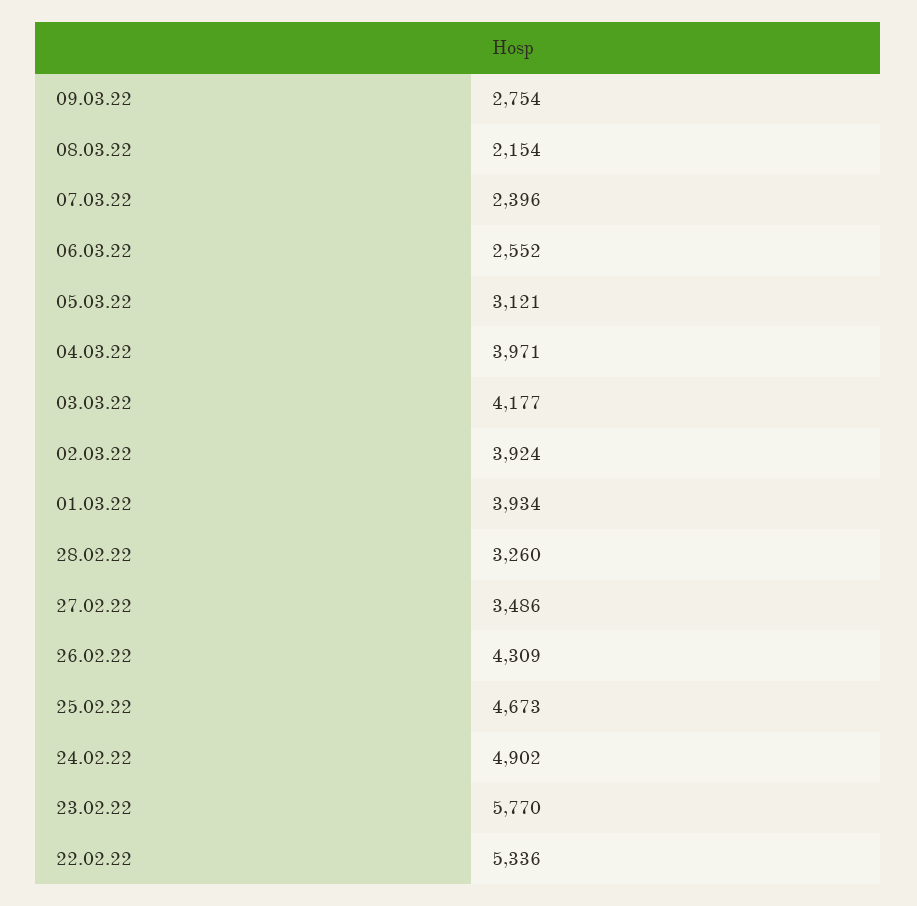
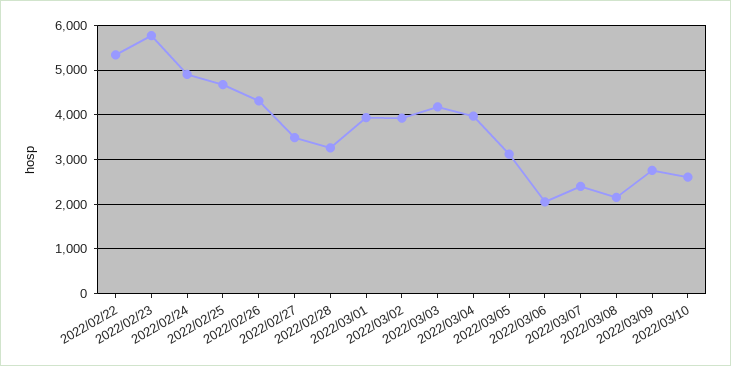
06.03.22: 2552 -> 2000
2022/03/10: none -> 2600

